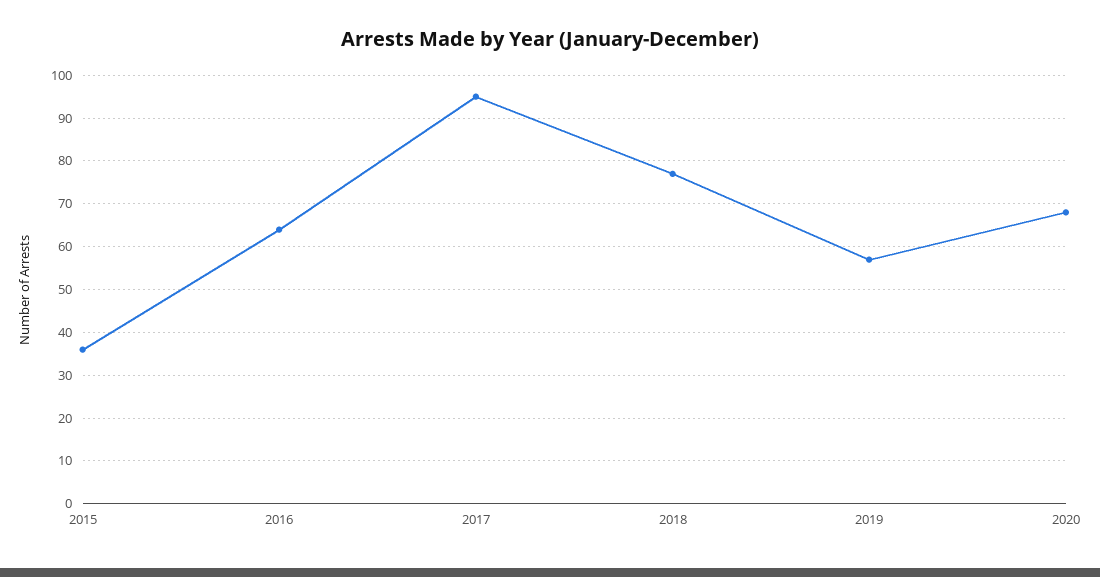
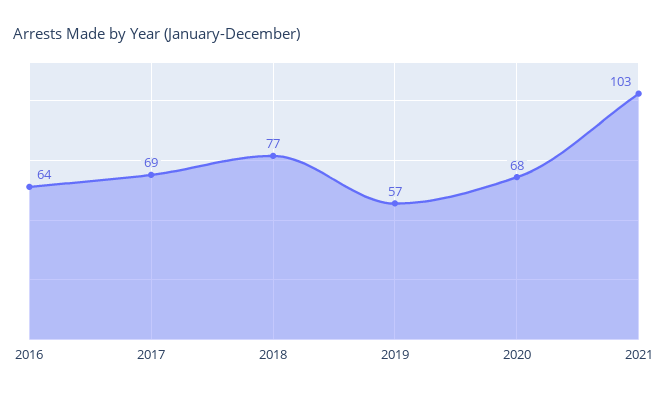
2015: 35 -> none
2017: 95 -> 69
2021: none -> 103

